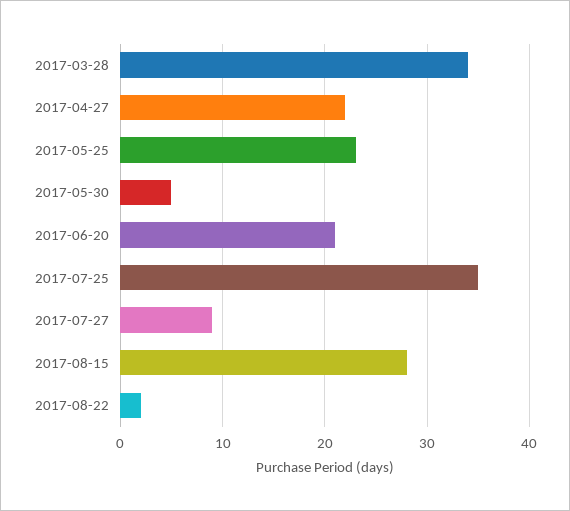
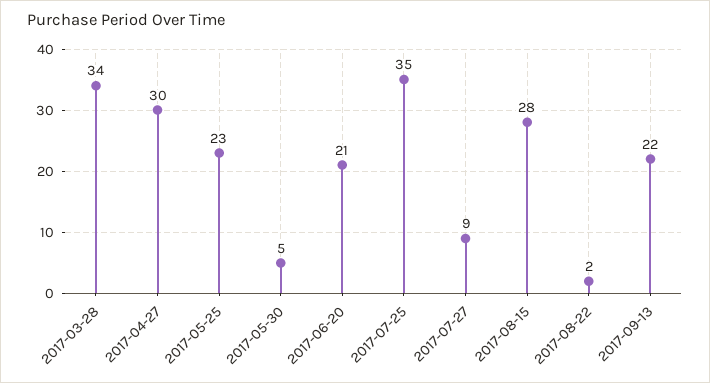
2017-04-27: 22 -> 30
2017-09-13: none -> 22

